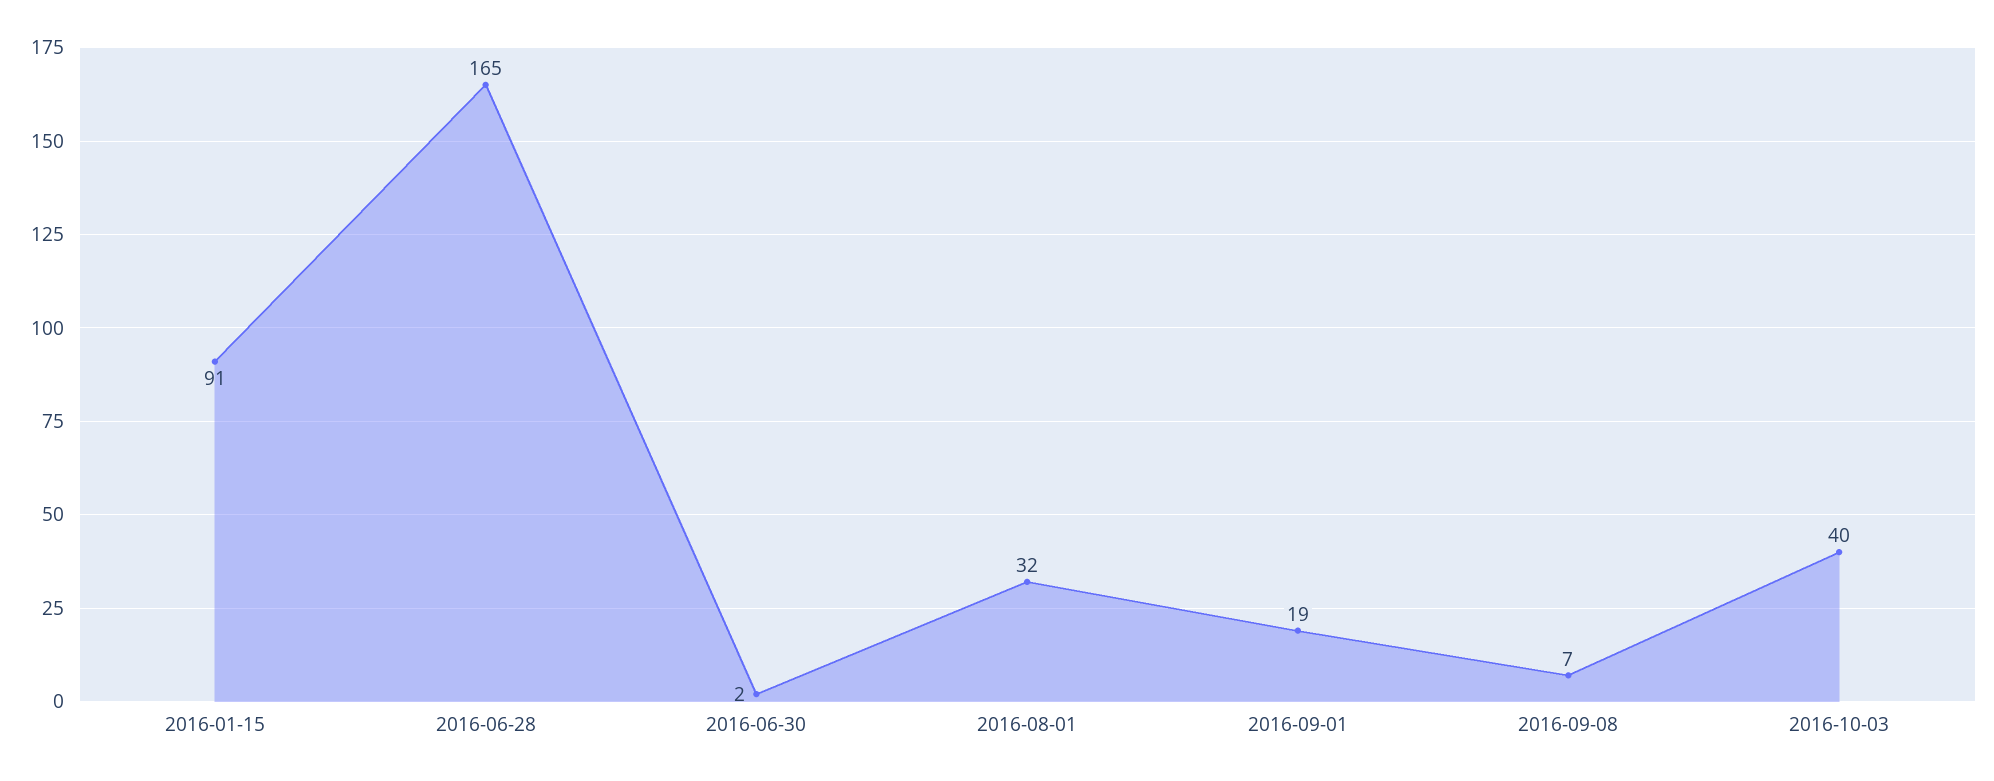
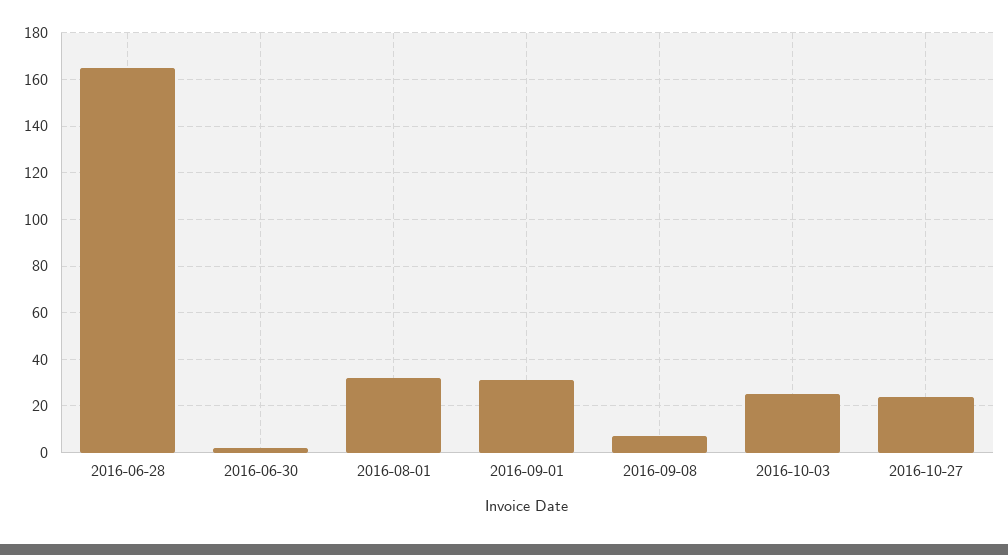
2016-01-15: 91 -> none
2016-09-01: 19 -> 30
2016-10-03: 40 -> 25
2016-10-27: none -> 25

